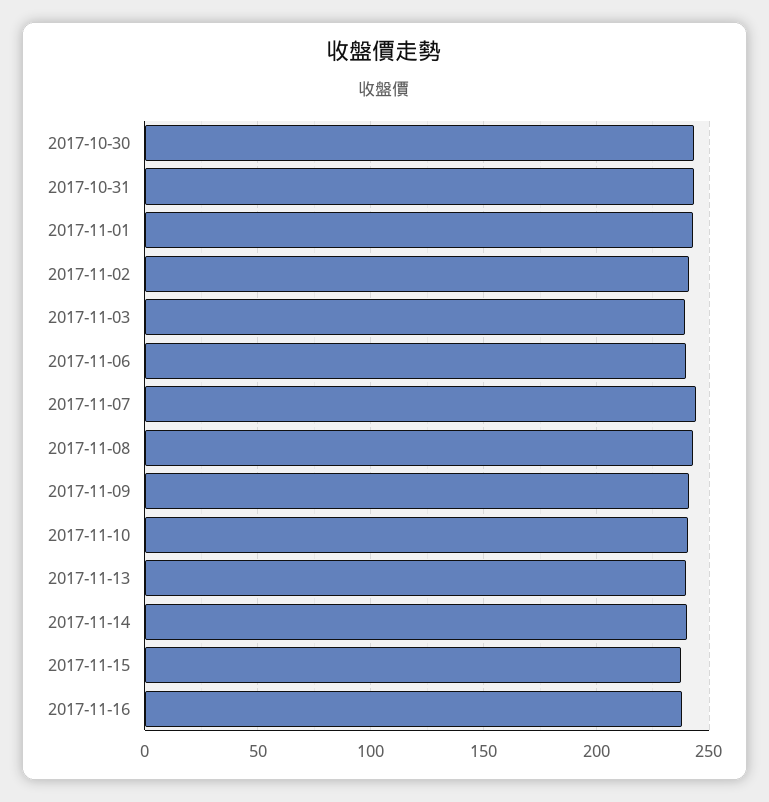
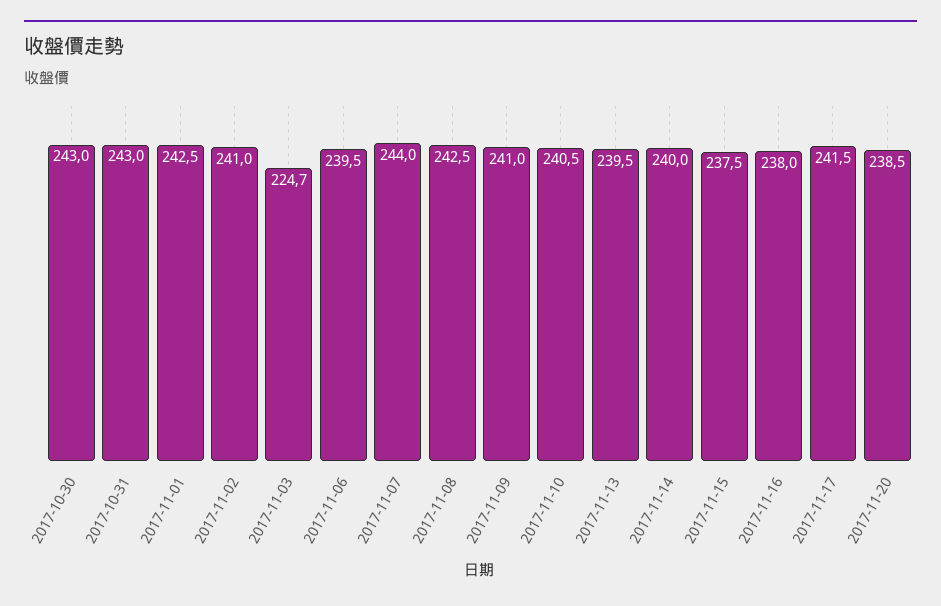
2017-11-03: 240 -> 224.7
2017-11-17: none -> 241.5
2017-11-20: none -> 238.5

